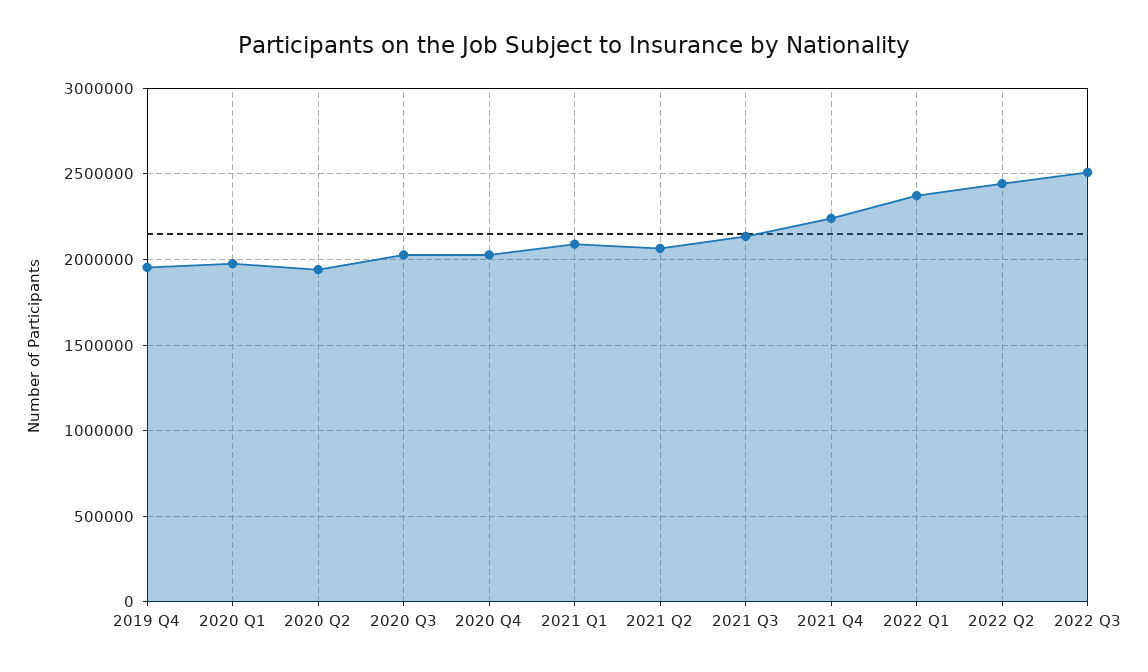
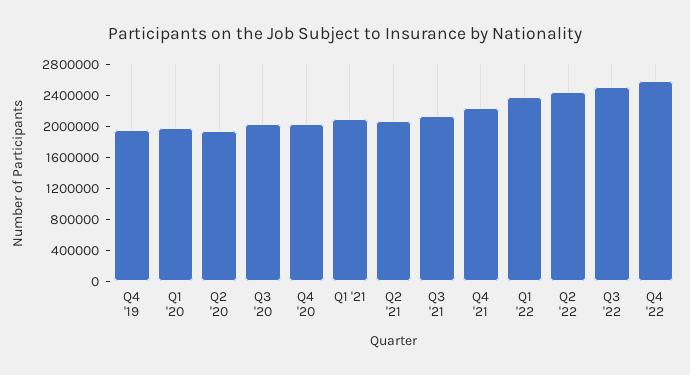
Q4 '22: none -> 2600000

